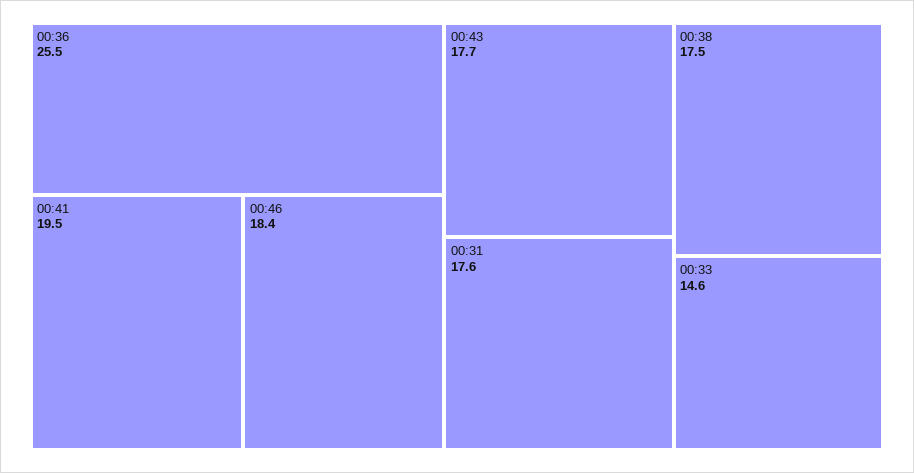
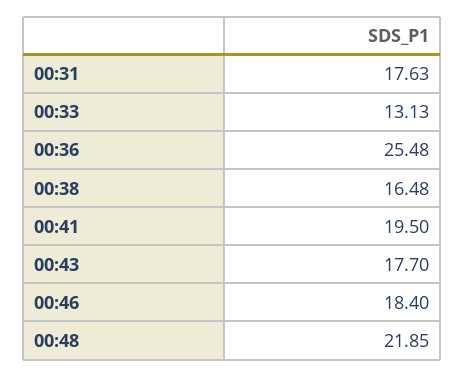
00:38: 17.5 -> 16.48
00:33: 14.6 -> 13.13
00:48: none -> 21.85

